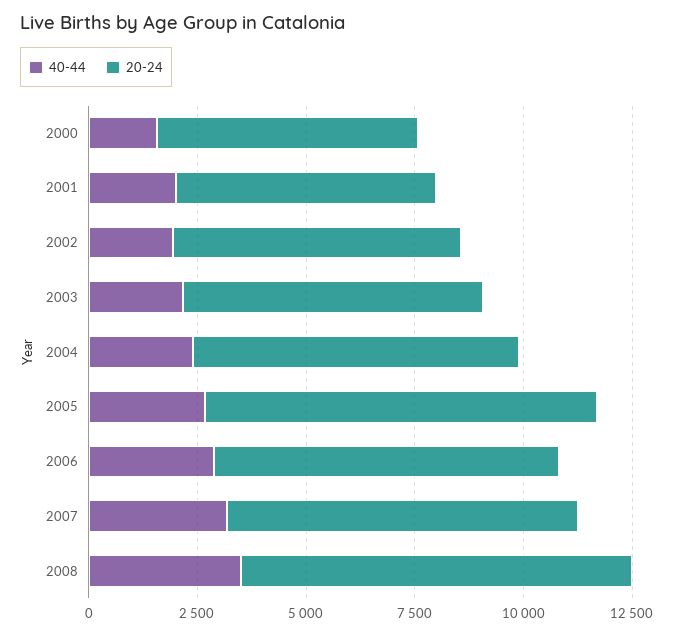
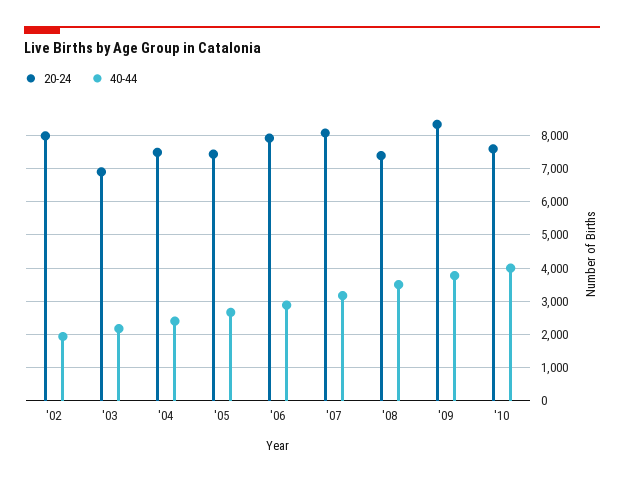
40-44, 2000: 1500 -> none
20-24, 2000: 6000 -> none
40-44, 2001: 2000 -> none
20-24, 2001: 6000 -> none
20-24, 2002: 6500 -> 8000
20-24, 2005: 9000 -> 7400
20-24, 2008: 9000 -> 7400
20-24, '09: none -> 8400
40-44, '09: none -> 3800
20-24, '10: none -> 7600
40-44, '10: none -> 4000

